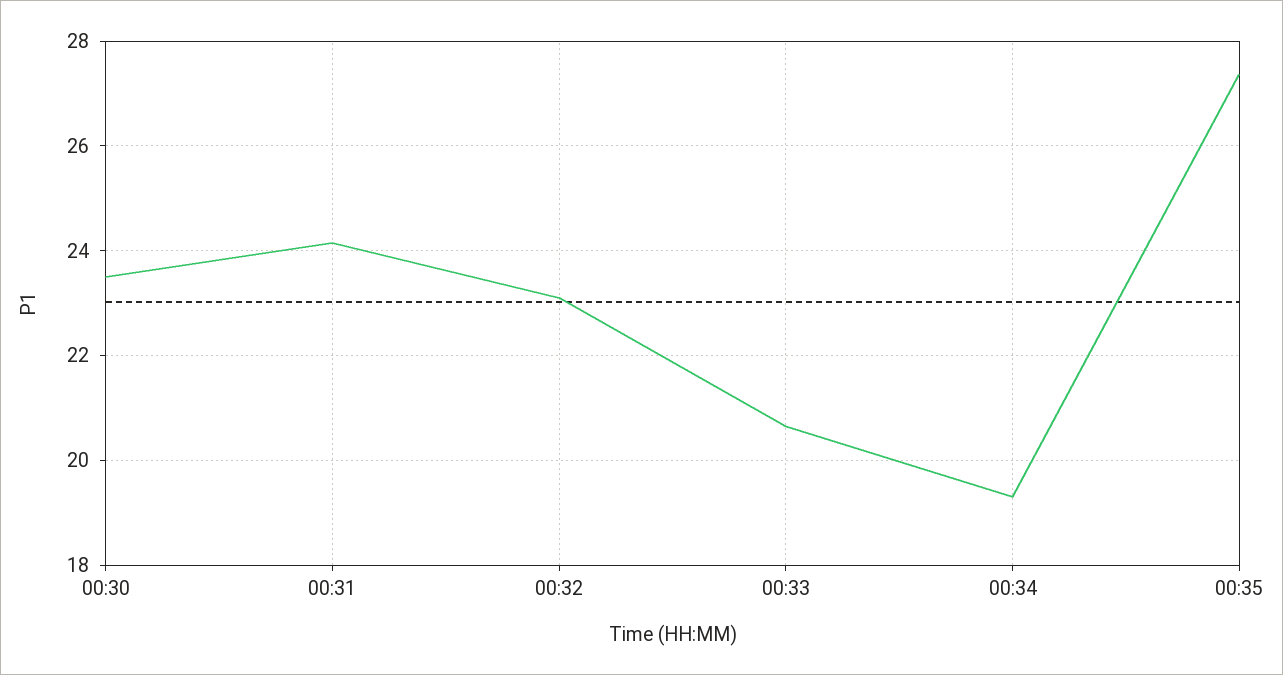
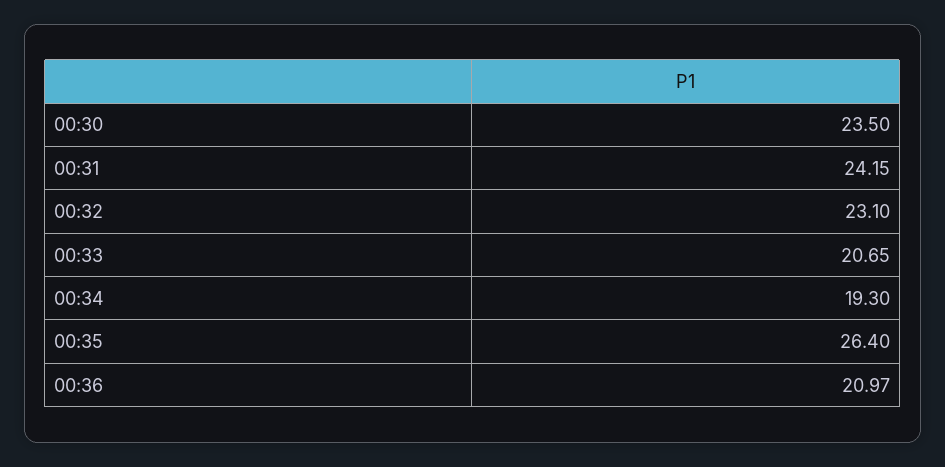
00:35: 27.4 -> 26.4
00:36: none -> 20.97

